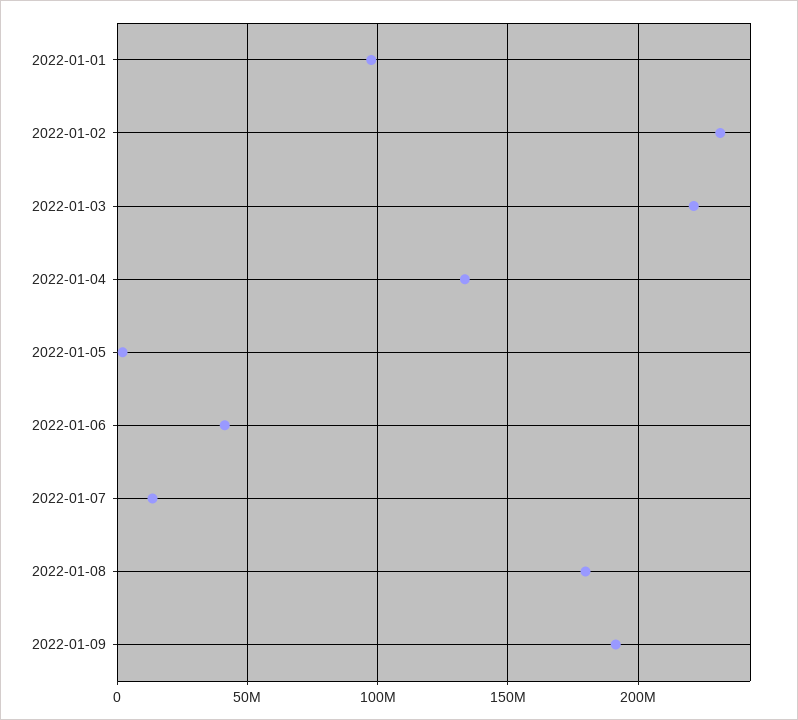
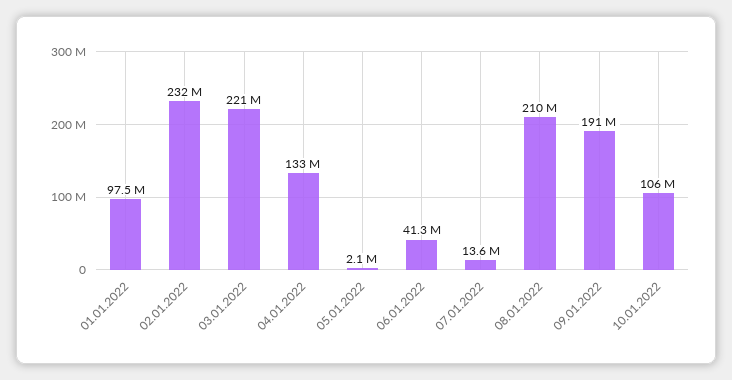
2022-01-08: 180000000 -> 210000000
10.01.2022: none -> 106000000

